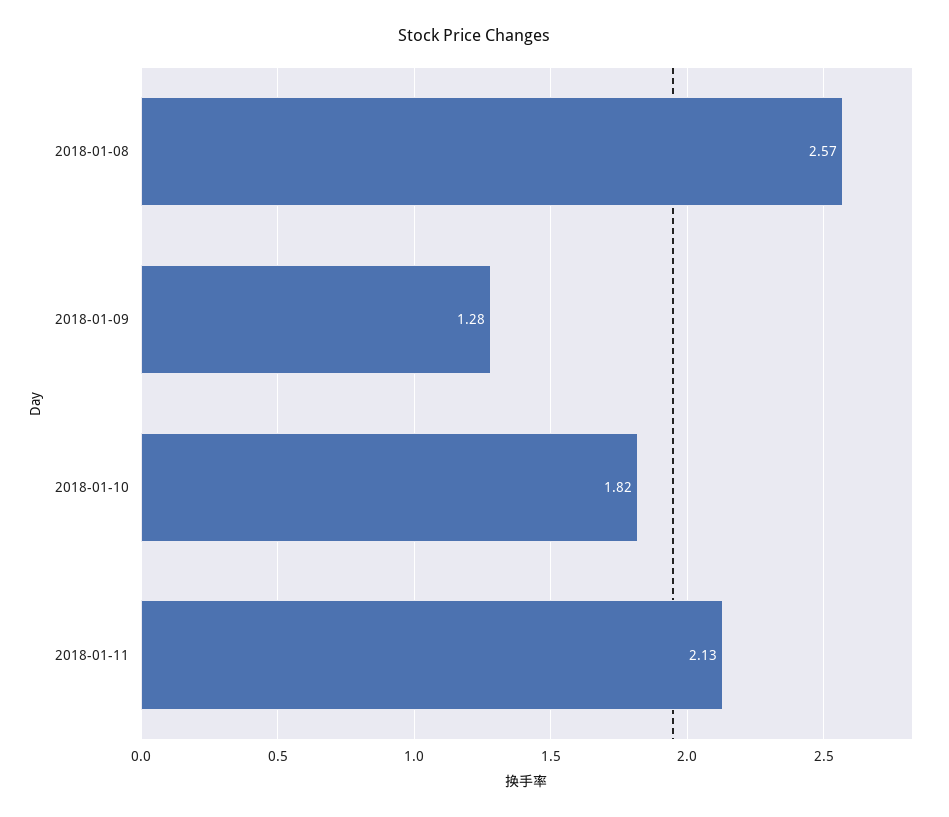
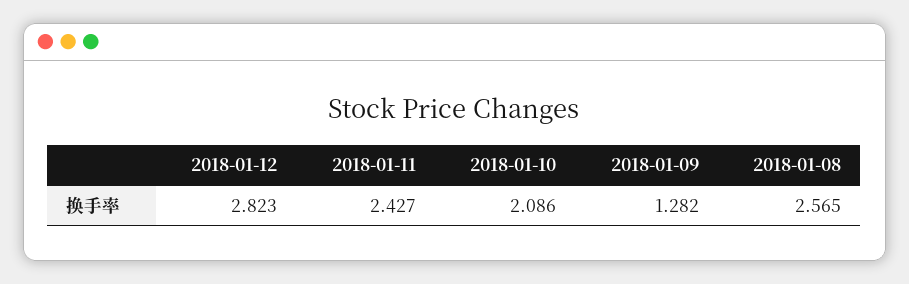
2018-01-10: 1.82 -> 2.086
2018-01-11: 2.13 -> 2.427
2018-01-12: none -> 2.823

